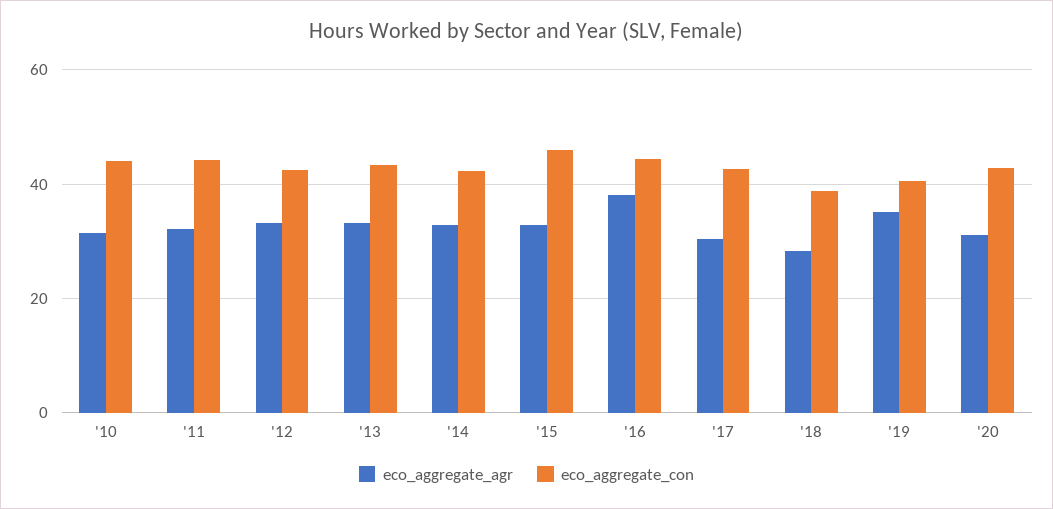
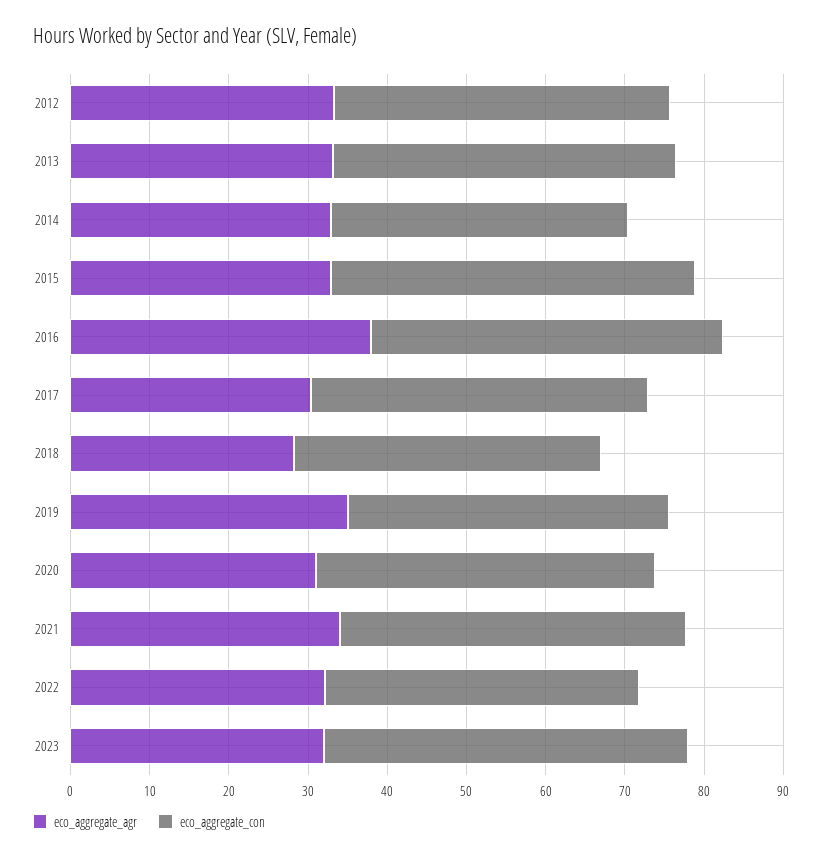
eco_aggregate_agr, '10: 32 -> none
eco_aggregate_con, '10: 44 -> none
eco_aggregate_agr, '11: 32 -> none
eco_aggregate_con, '11: 44 -> none
eco_aggregate_con, '14: 42 -> 38
eco_aggregate_agr, 2021: none -> 34
eco_aggregate_con, 2021: none -> 44
eco_aggregate_agr, 2022: none -> 32
eco_aggregate_con, 2022: none -> 40
eco_aggregate_agr, 2023: none -> 32
eco_aggregate_con, 2023: none -> 46

